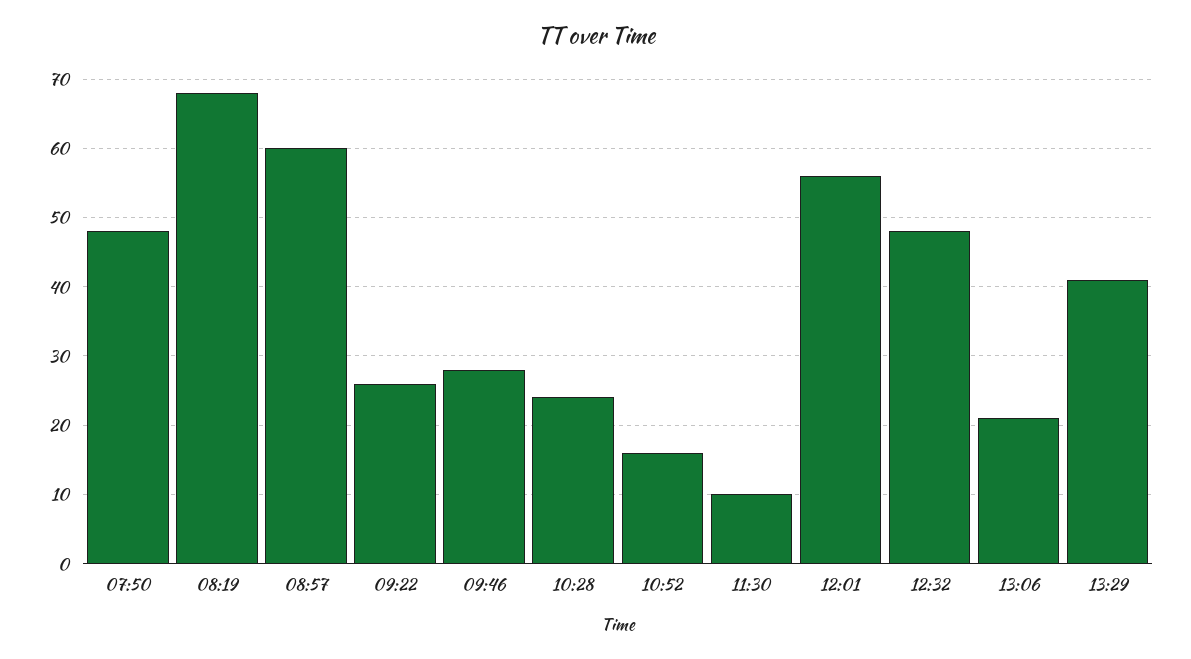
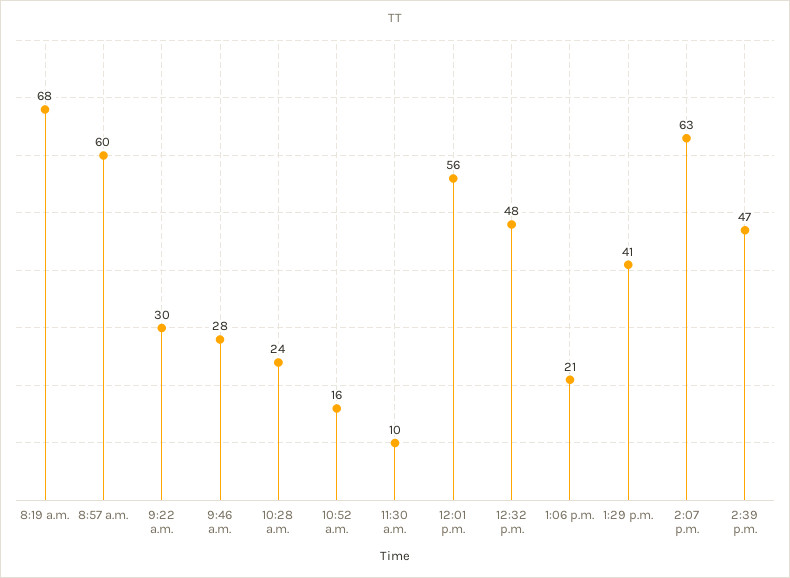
07:50: 48 -> none
09:22: 26 -> 30
2:07 p.m.: none -> 63
2:39 p.m.: none -> 47

